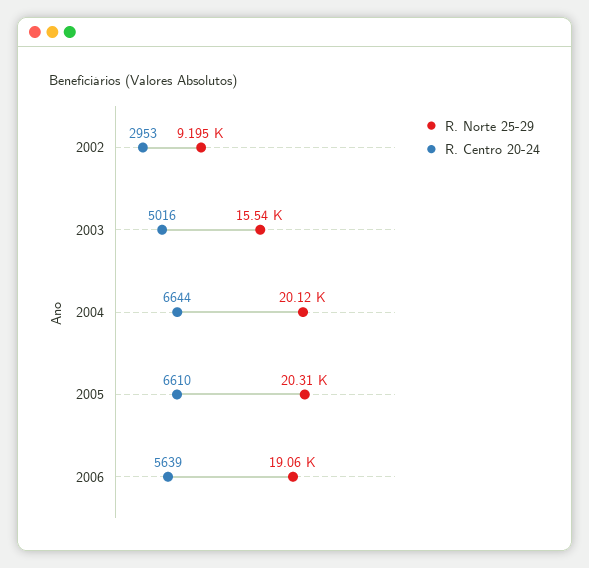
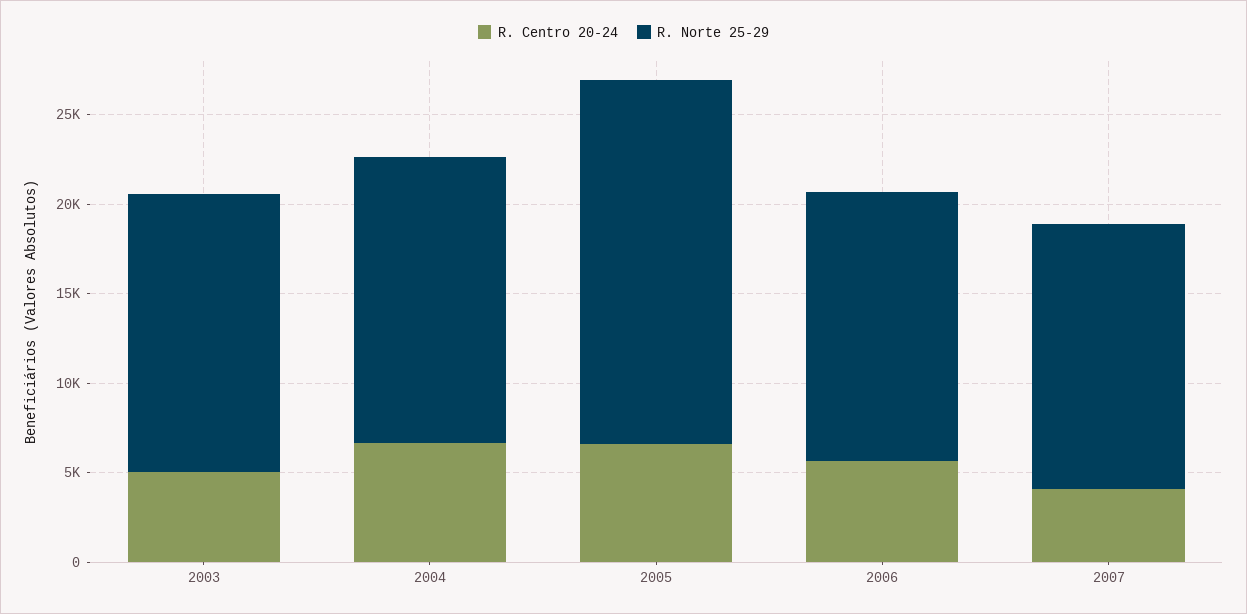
R. Norte 25-29, 2002: 9195 -> none
R. Centro 20-24, 2002: 2953 -> none
R. Norte 25-29, 2004: 20120 -> 16000
R. Norte 25-29, 2006: 19060 -> 15000
R. Centro 20-24, 2007: none -> 4000
R. Norte 25-29, 2007: none -> 15000

